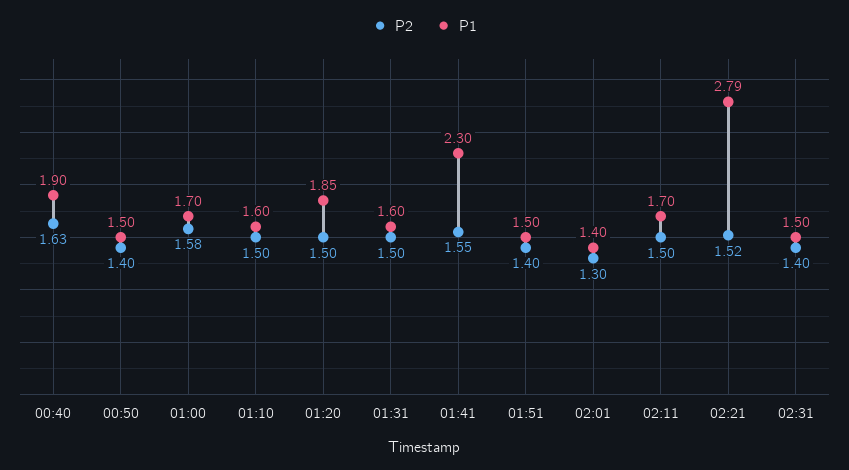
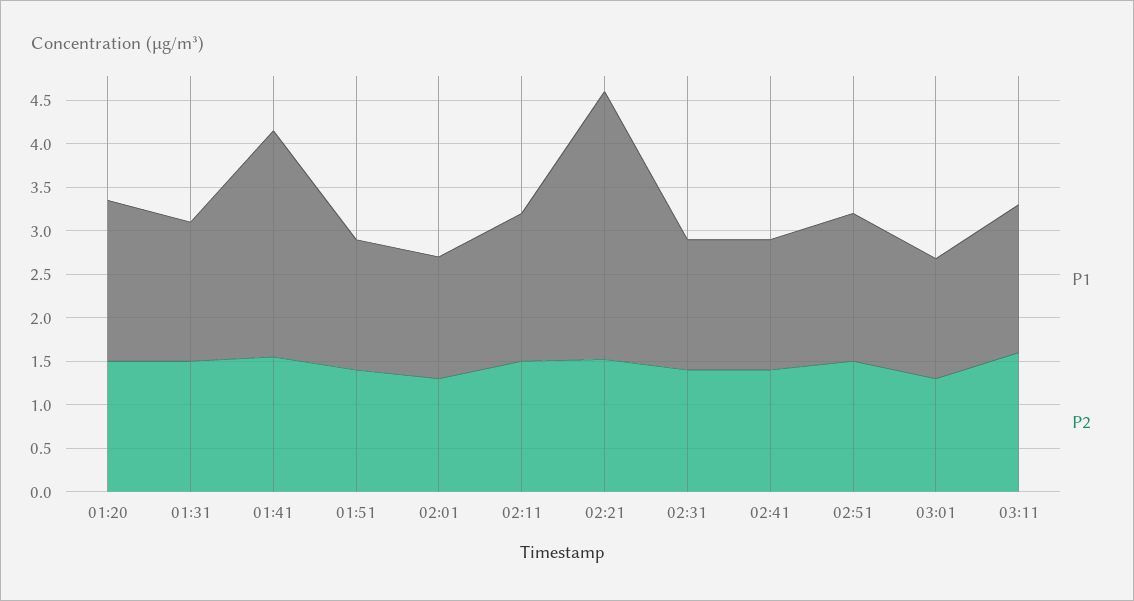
P2, 00:40: 1.63 -> none
P1, 00:40: 1.9 -> none
P2, 00:50: 1.4 -> none
P1, 00:50: 1.5 -> none
P2, 01:00: 1.58 -> none
P1, 01:00: 1.7 -> none
P2, 01:10: 1.5 -> none
P1, 01:10: 1.6 -> none
P1, 01:41: 2.3 -> 2.6
P1, 02:21: 2.79 -> 3.1
P1, 02:41: none -> 1.5
P2, 02:41: none -> 1.4
P1, 02:51: none -> 1.7
P2, 02:51: none -> 1.5
P1, 03:01: none -> 1.4
P2, 03:01: none -> 1.3
P1, 03:11: none -> 1.7
P2, 03:11: none -> 1.6

